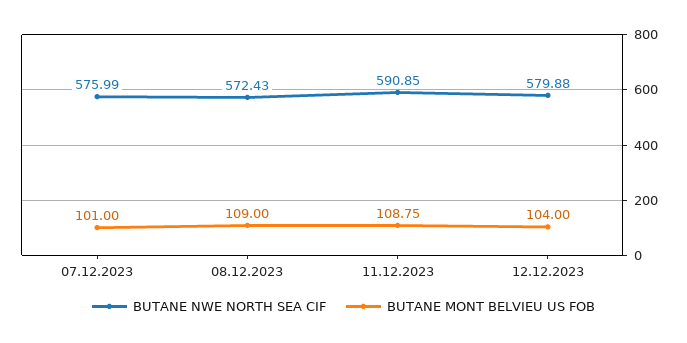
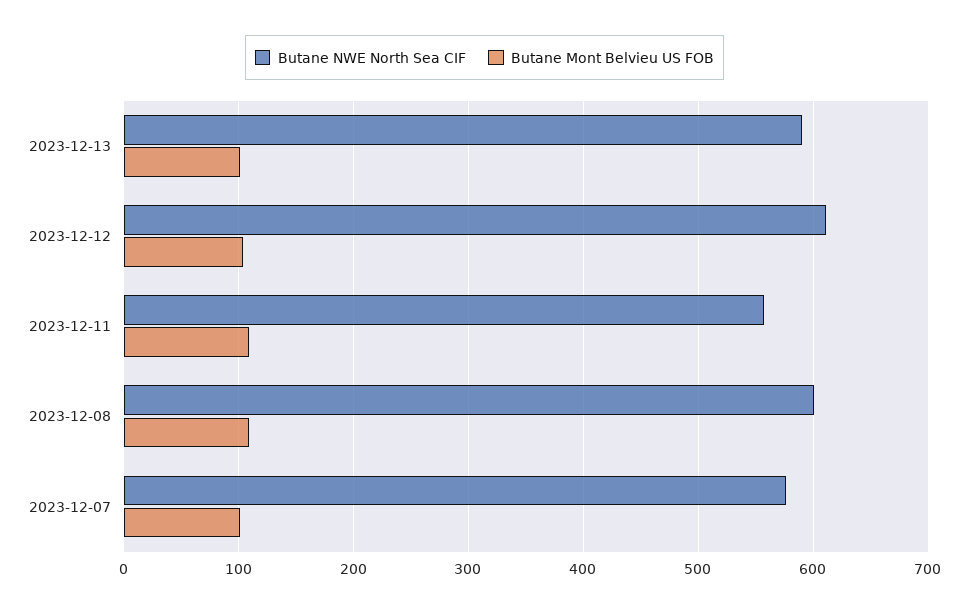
BUTANE NWE NORTH SEA CIF, 08.12.2023: 572.43 -> 600
BUTANE NWE NORTH SEA CIF, 11.12.2023: 590.85 -> 560
BUTANE NWE NORTH SEA CIF, 12.12.2023: 579.88 -> 610
BUTANE NWE NORTH SEA CIF, 2023-12-13: none -> 590
BUTANE MONT BELVIEU US FOB, 2023-12-13: none -> 100

